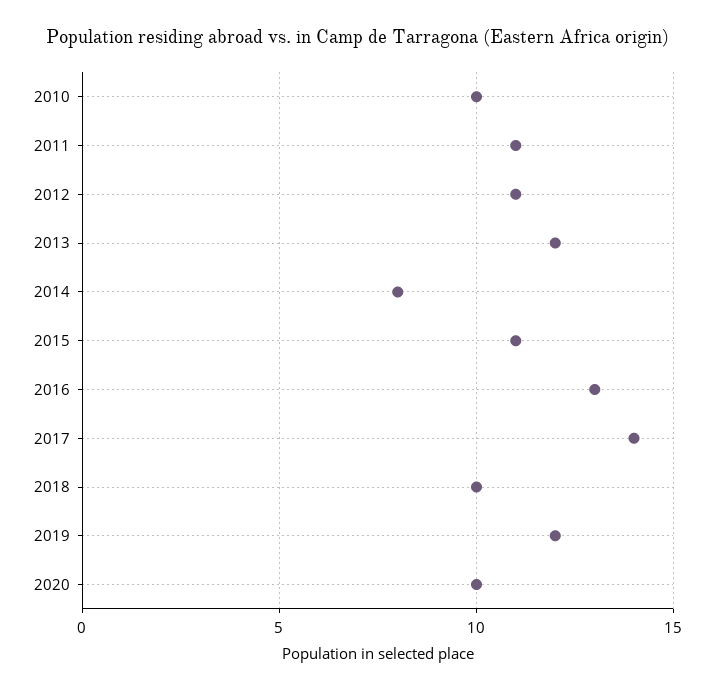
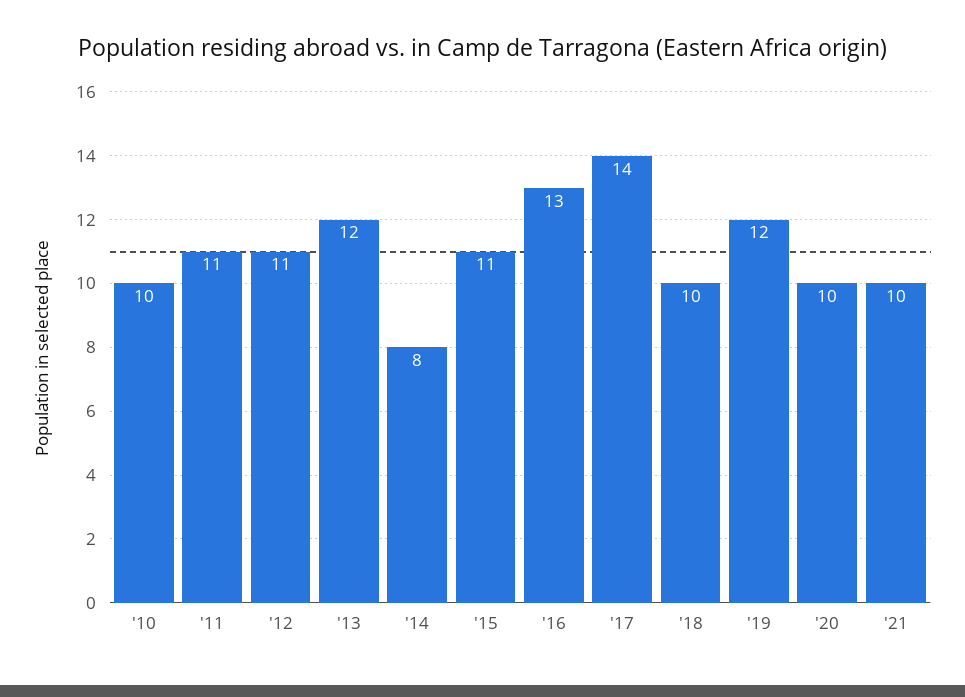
'21: none -> 10

